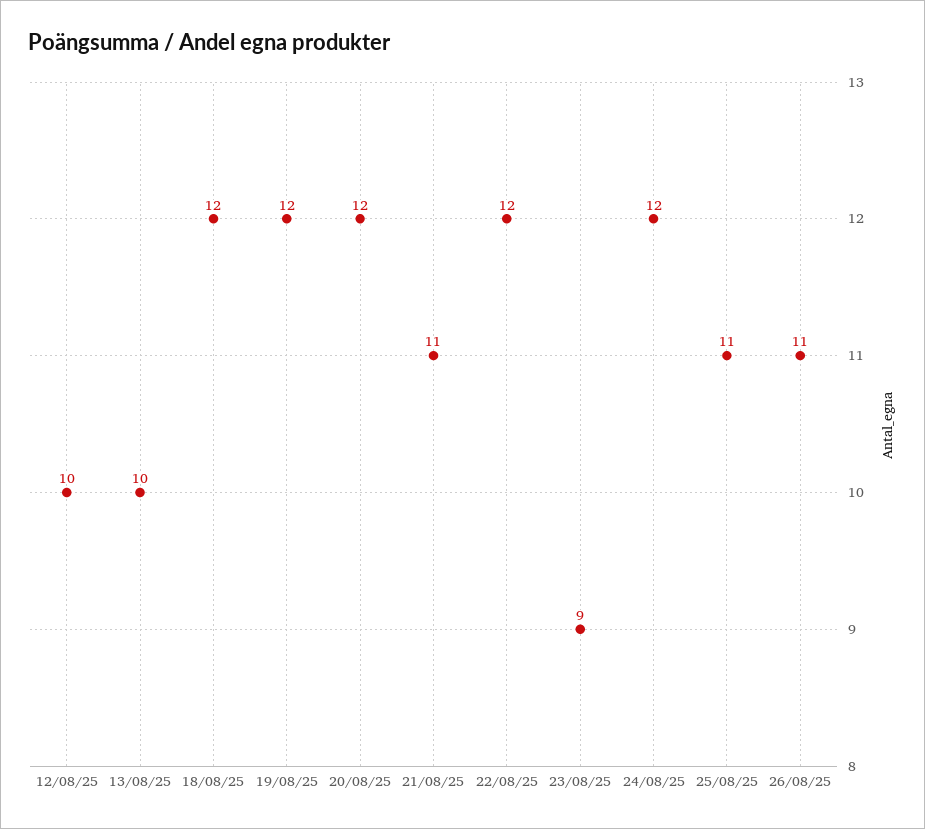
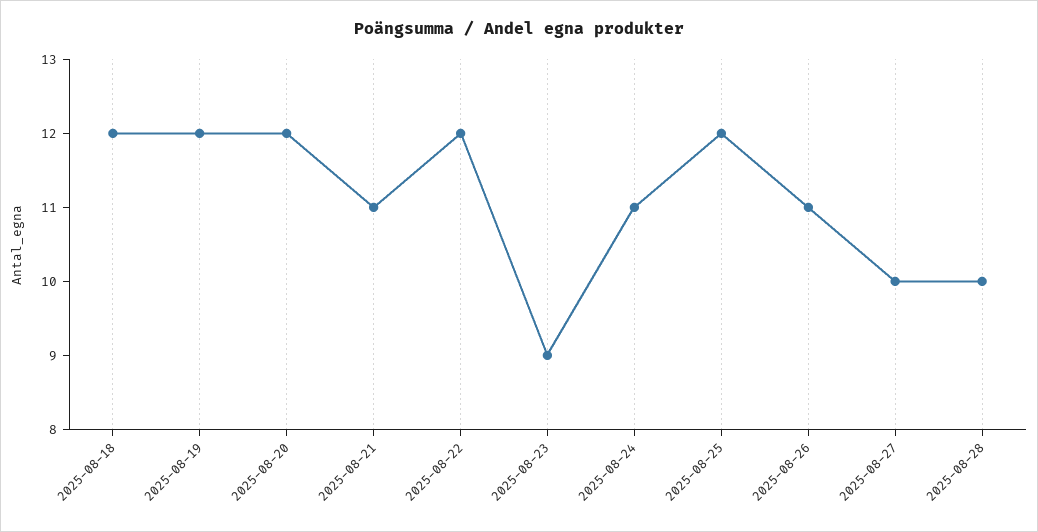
12/08/25: 10 -> none
13/08/25: 10 -> none
24/08/25: 12 -> 11
25/08/25: 11 -> 12
2025-08-27: none -> 10
2025-08-28: none -> 10

